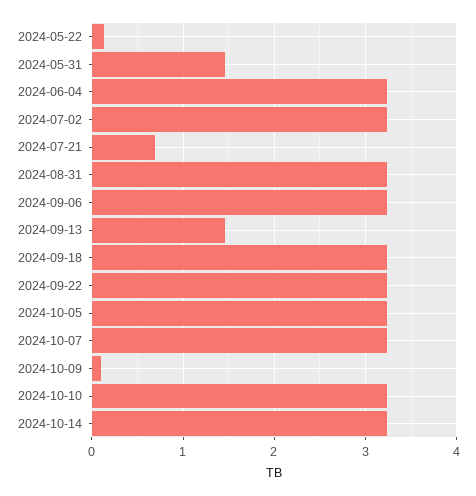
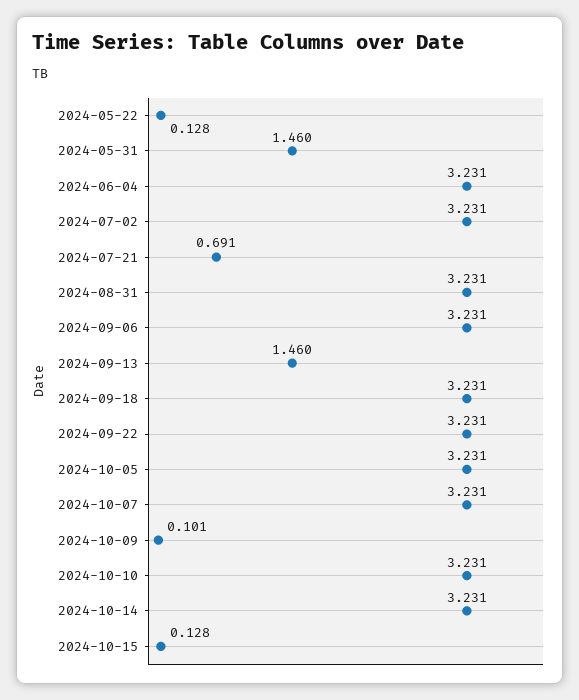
2024-10-15: none -> 0.128

